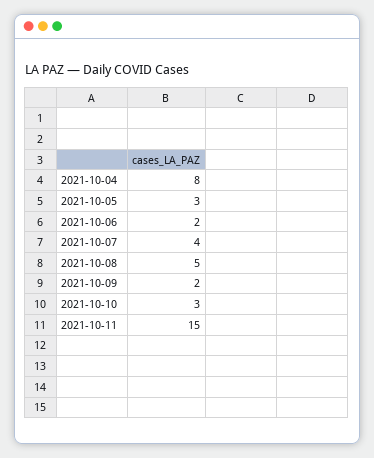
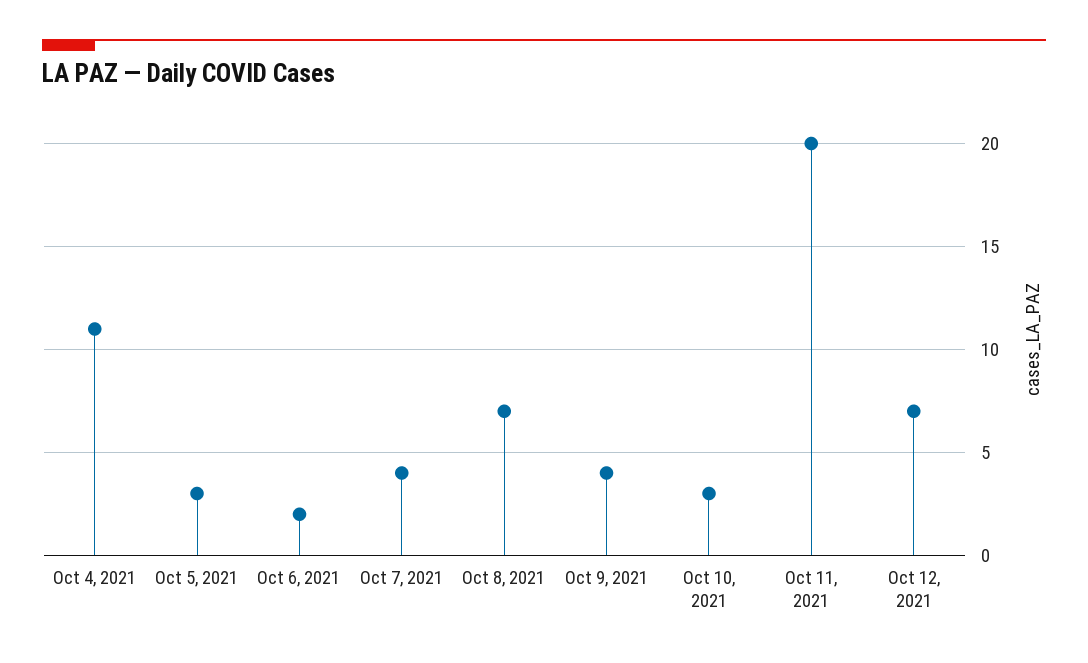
2021-10-04: 8 -> 11
2021-10-08: 5 -> 7
2021-10-09: 2 -> 4
2021-10-11: 15 -> 20
Oct 12, 2021: none -> 7

